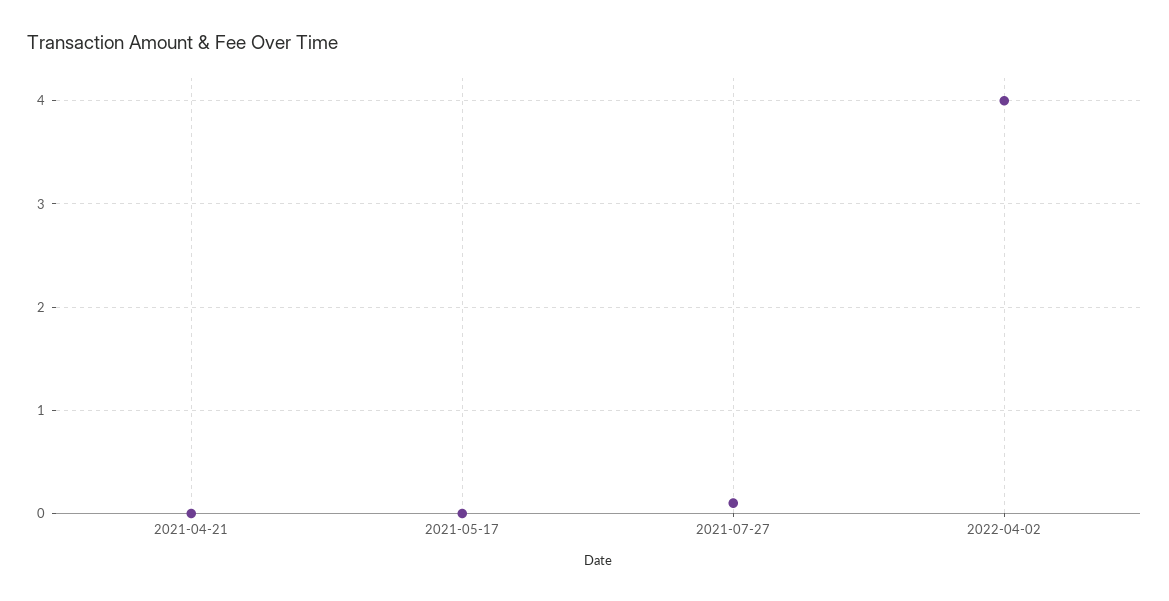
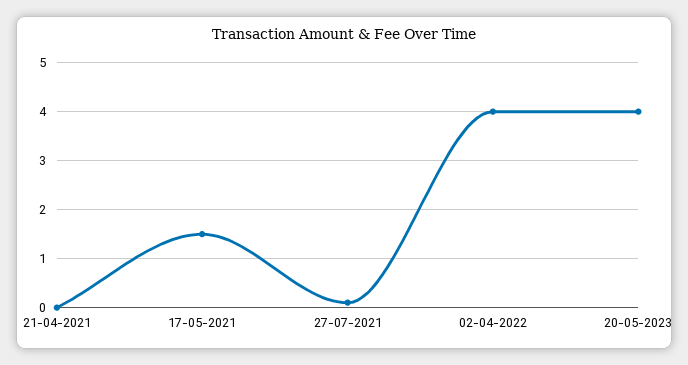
2021-05-17: 0 -> 1.5
20-05-2023: none -> 4

